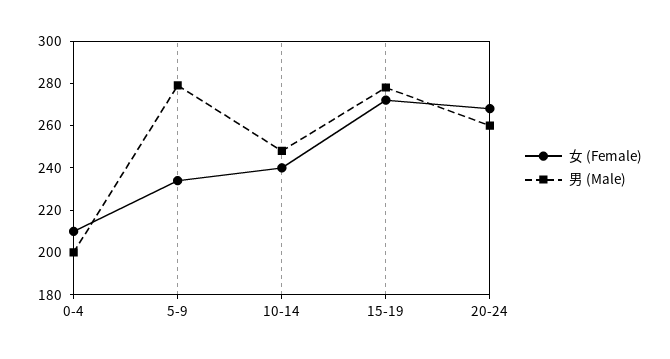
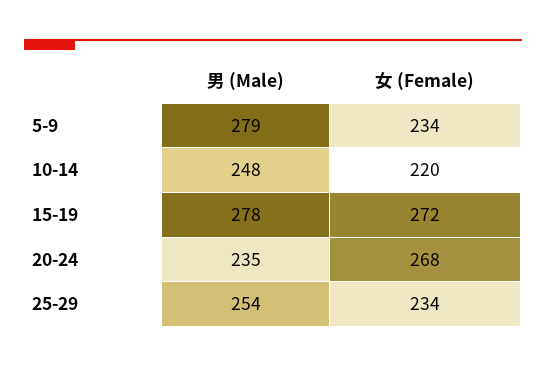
女 (Female), 0-4: 210 -> none
男 (Male), 0-4: 200 -> none
女 (Female), 10-14: 240 -> 220
男 (Male), 20-24: 260 -> 235
男 (Male), 25-29: none -> 254
女 (Female), 25-29: none -> 234

